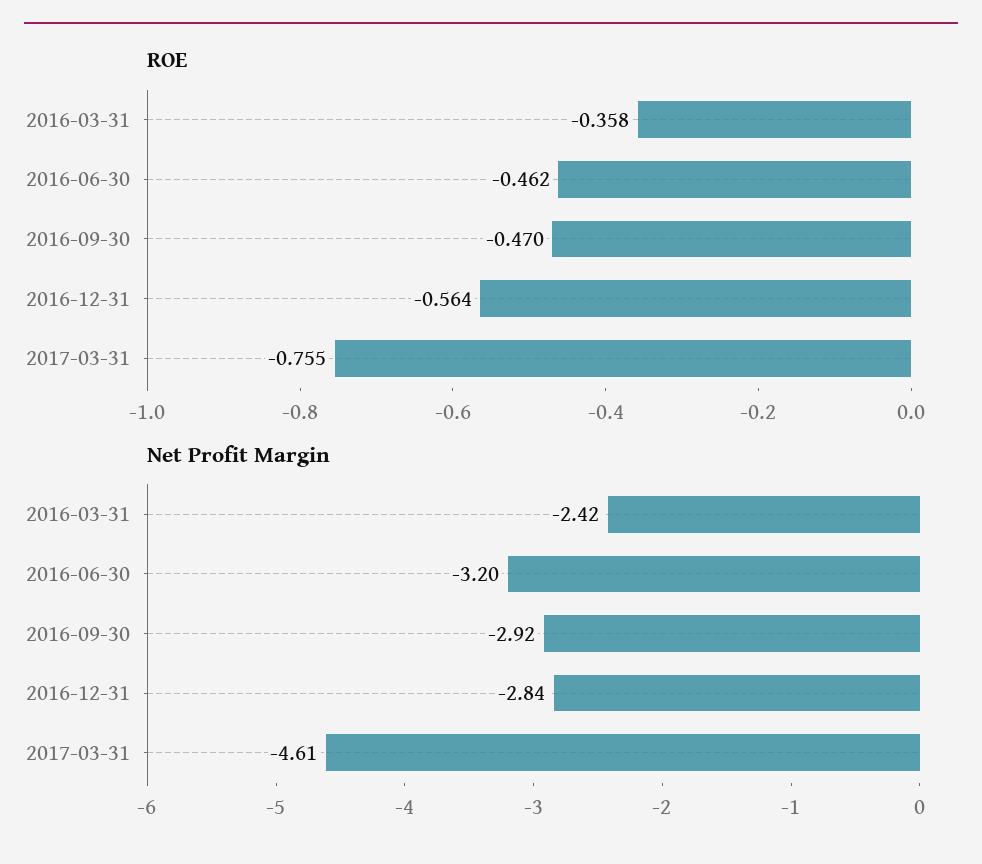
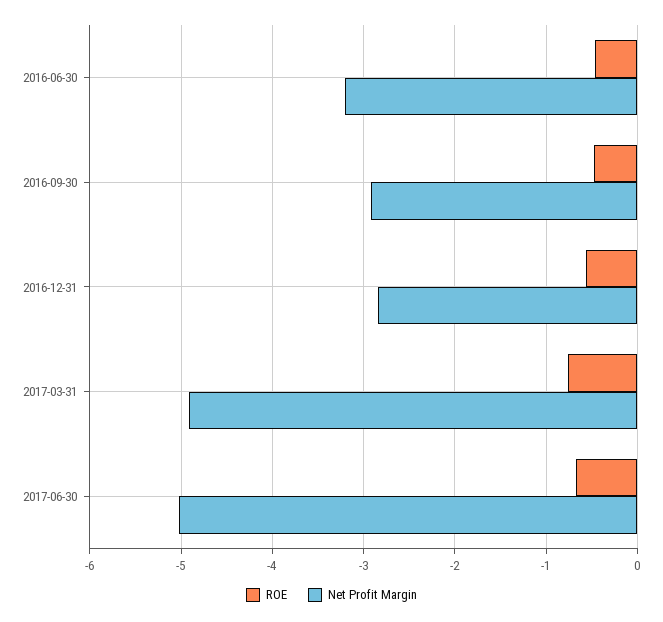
ROE, 2016-03-31: -0.358 -> none
Net Profit Margin, 2016-03-31: -2.42 -> none
Net Profit Margin, 2017-03-31: -4.61 -> -4.9
ROE, 2017-06-30: none -> -0.7
Net Profit Margin, 2017-06-30: none -> -5

